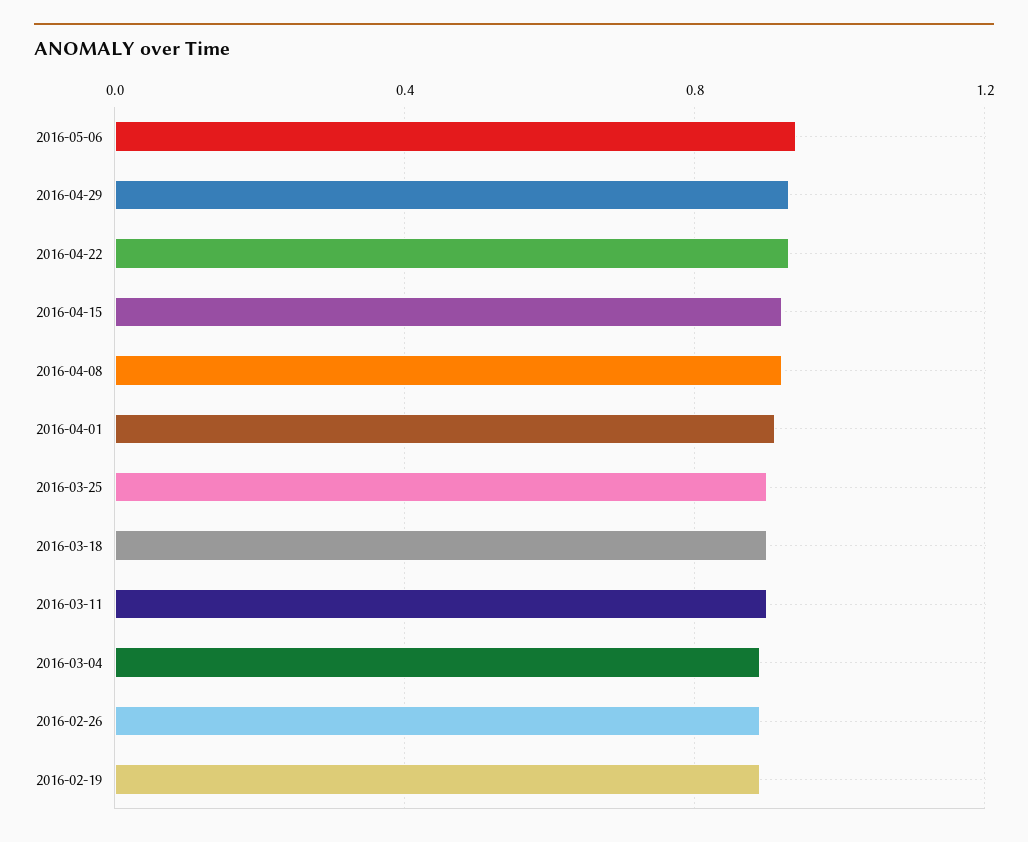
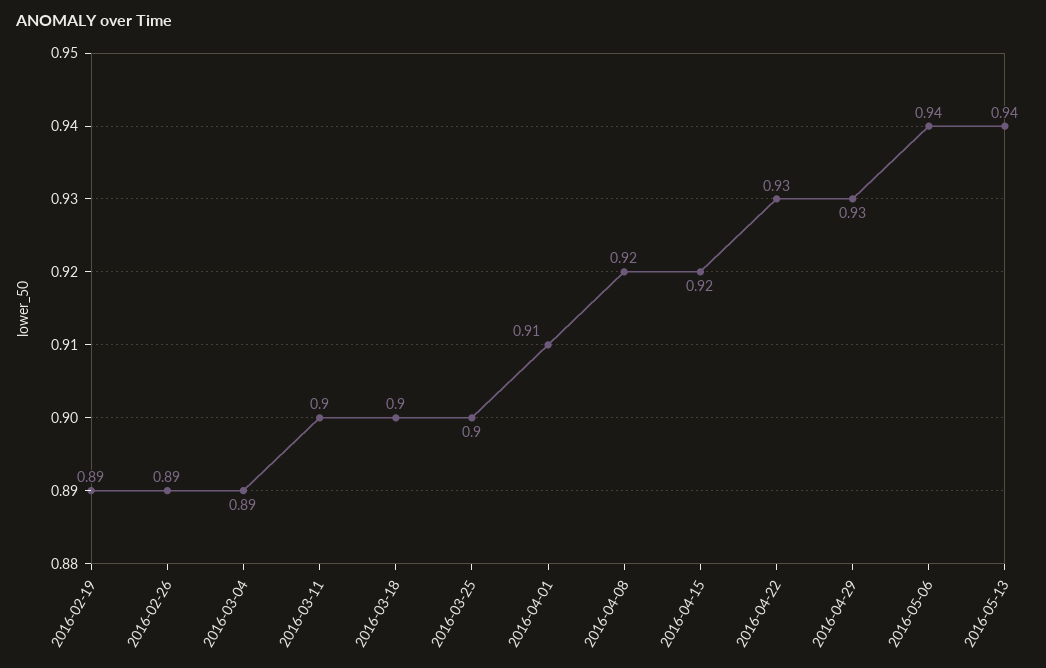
2016-05-13: none -> 0.94

